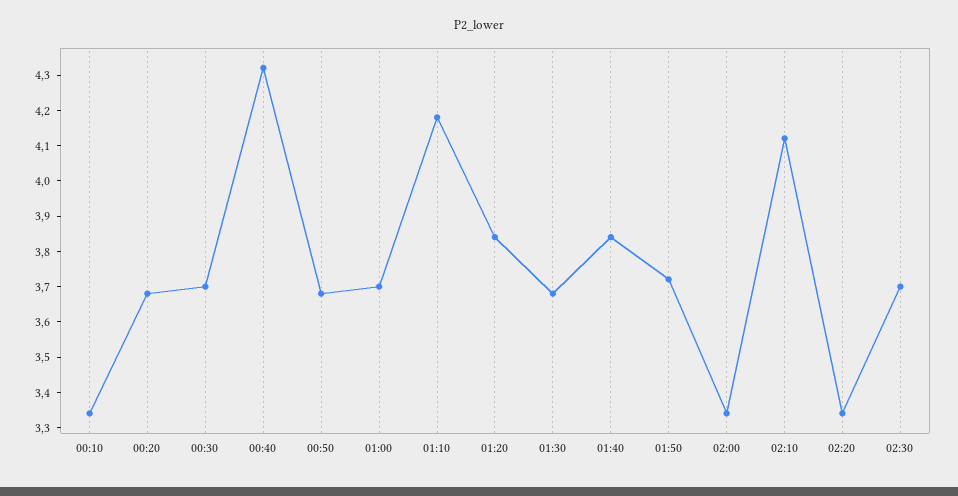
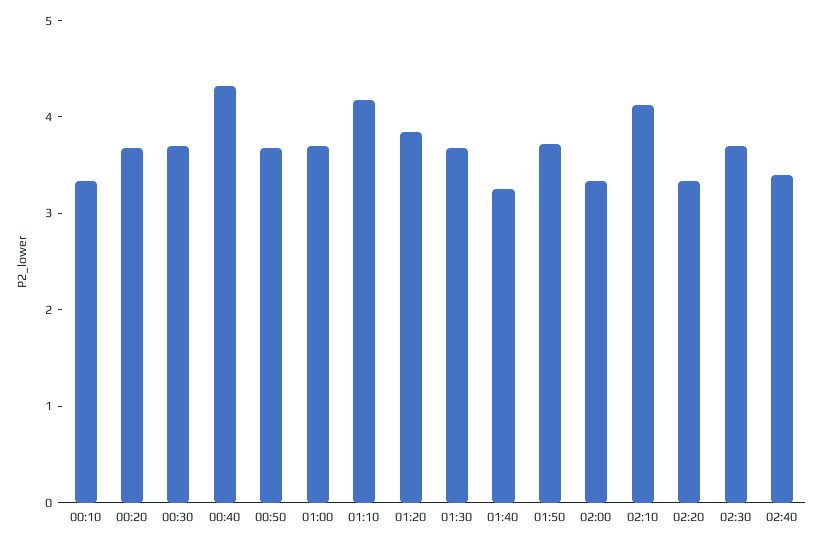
01:40: 3.85 -> 3.2
02:40: none -> 3.4

